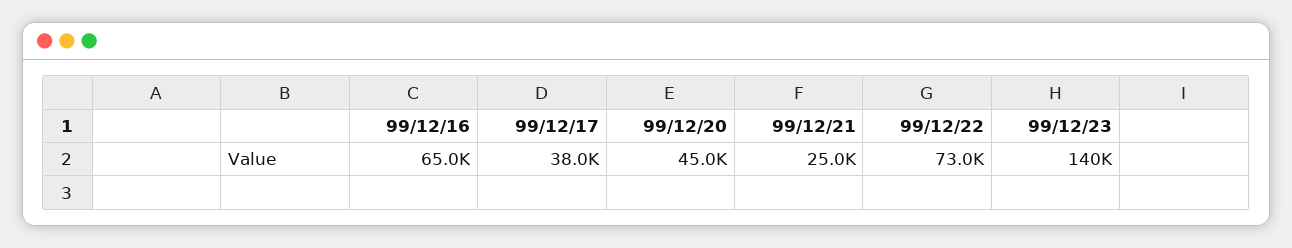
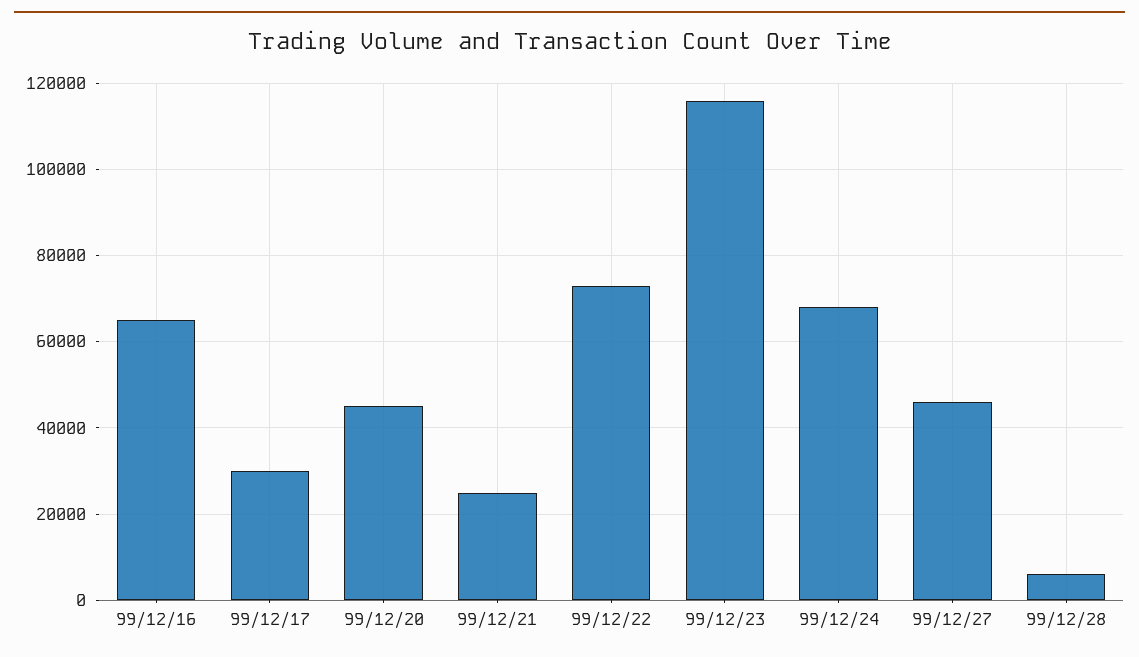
99/12/17: 38000 -> 30000
99/12/23: 140000 -> 116000
99/12/24: none -> 68000
99/12/27: none -> 46000
99/12/28: none -> 6000

